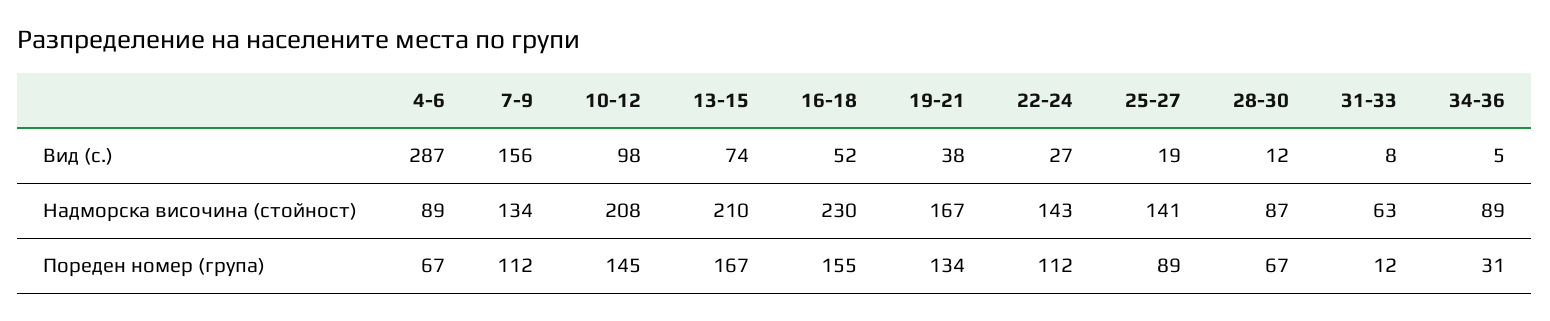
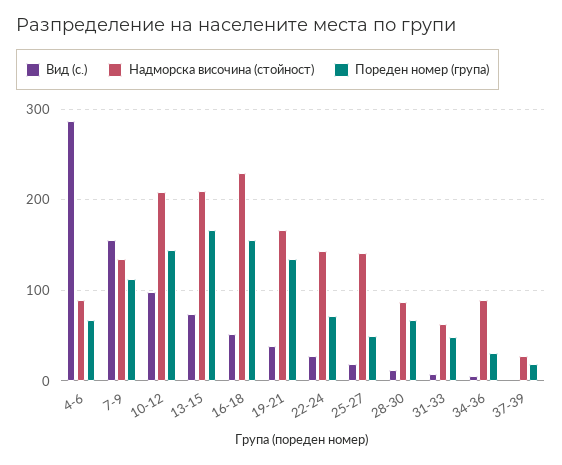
Пореден номер (група), 22-24: 112 -> 70
Пореден номер (група), 25-27: 89 -> 50
Пореден номер (група), 31-33: 12 -> 50
Вид (с.), 37-39: none -> 0
Надморска височина (стойност), 37-39: none -> 30
Пореден номер (група), 37-39: none -> 20

